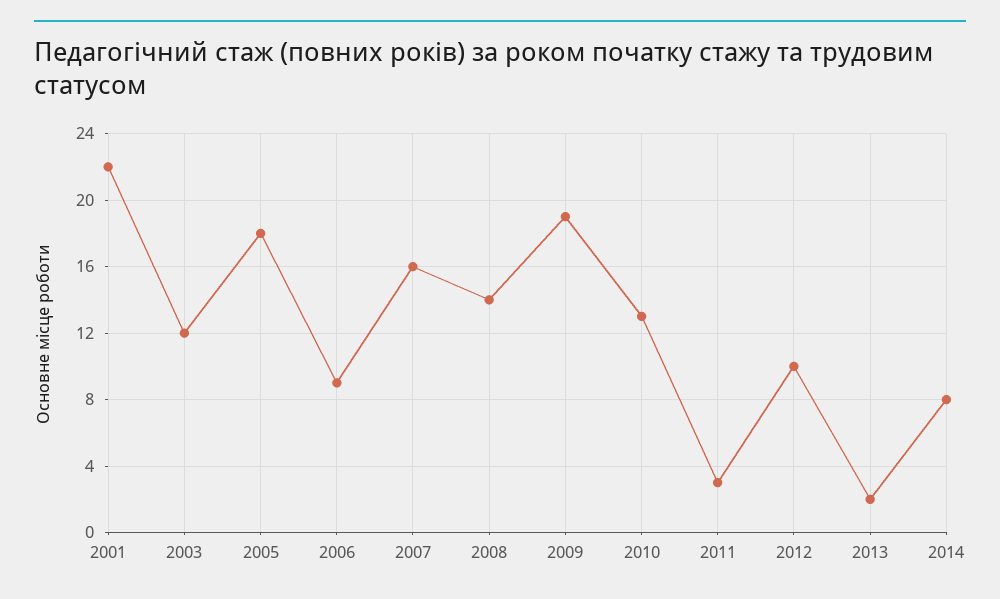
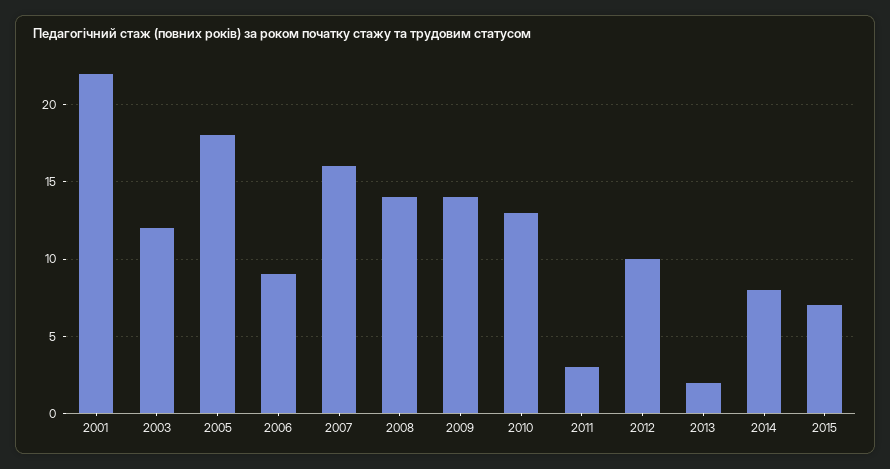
2009: 19 -> 14
2015: none -> 7

